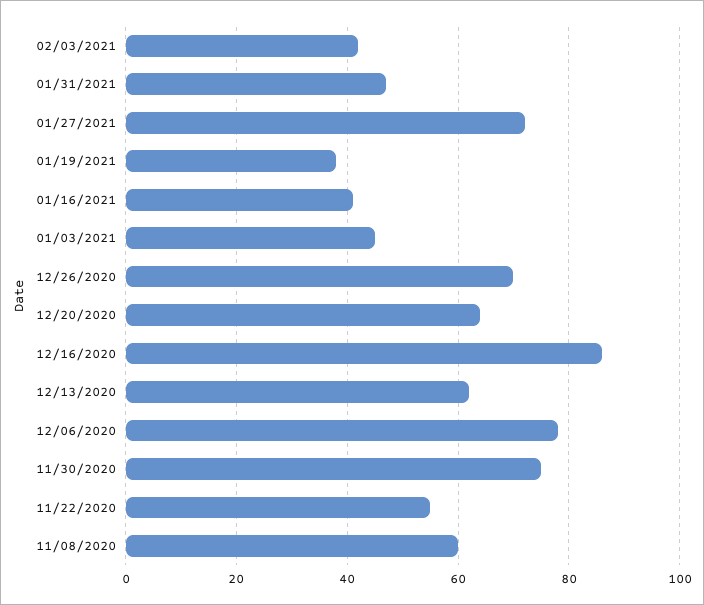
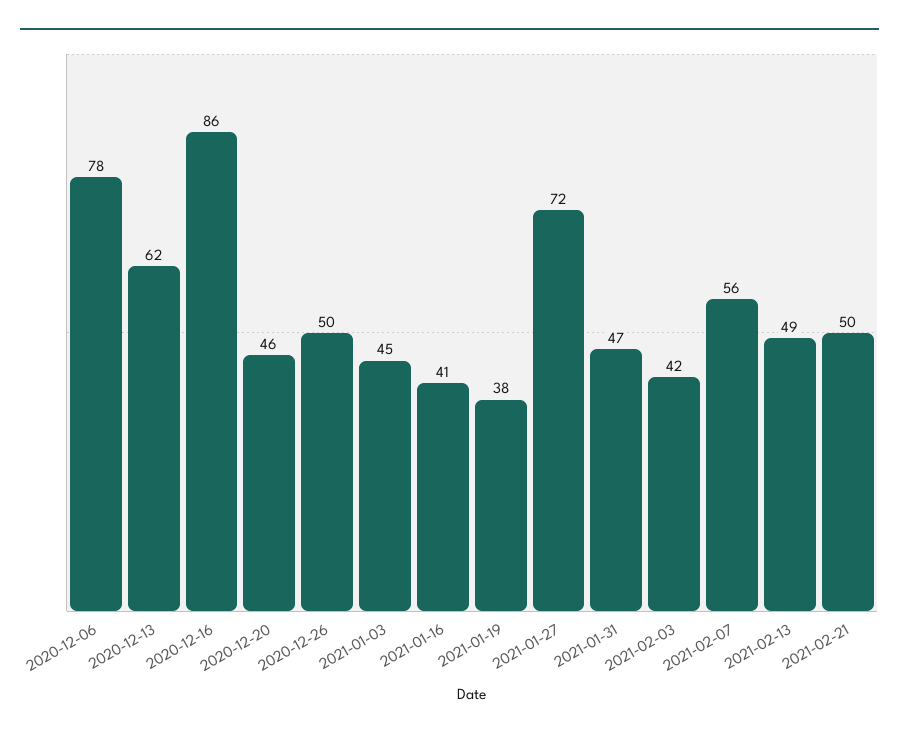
12/26/2020: 70 -> 50
12/20/2020: 65 -> 46
11/30/2020: 75 -> none
11/22/2020: 55 -> none
11/08/2020: 60 -> none
2021-02-07: none -> 56
2021-02-13: none -> 49
2021-02-21: none -> 50

